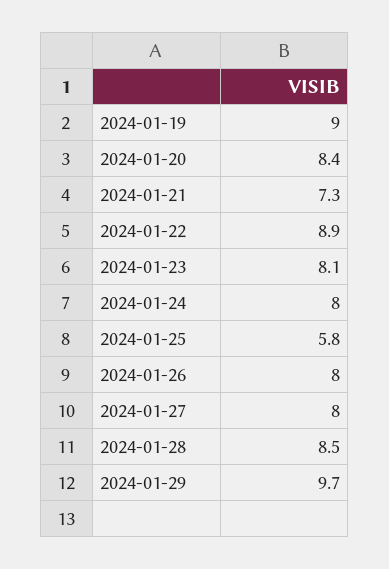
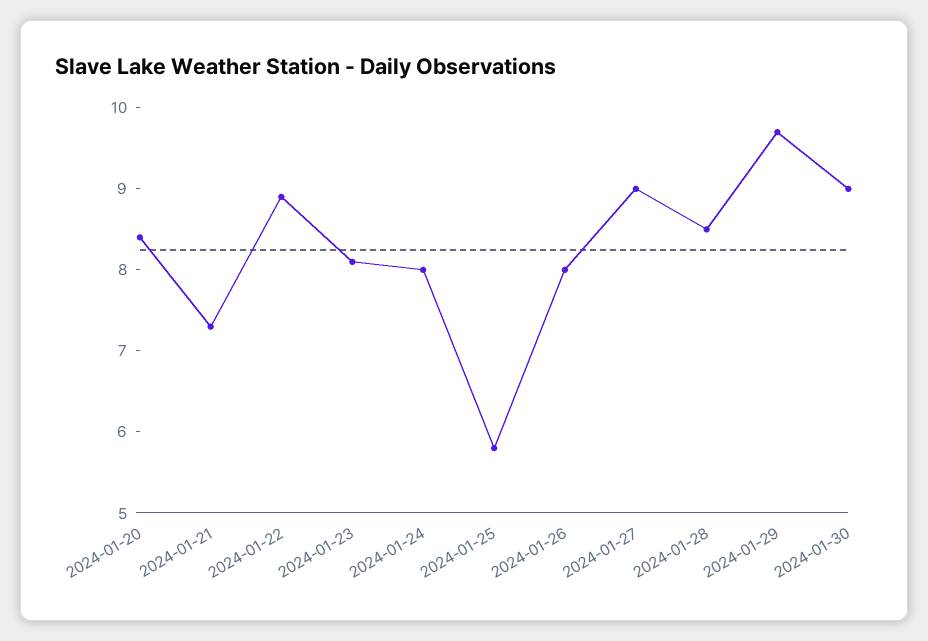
2024-01-19: 9 -> none
2024-01-27: 8 -> 9
2024-01-30: none -> 9

